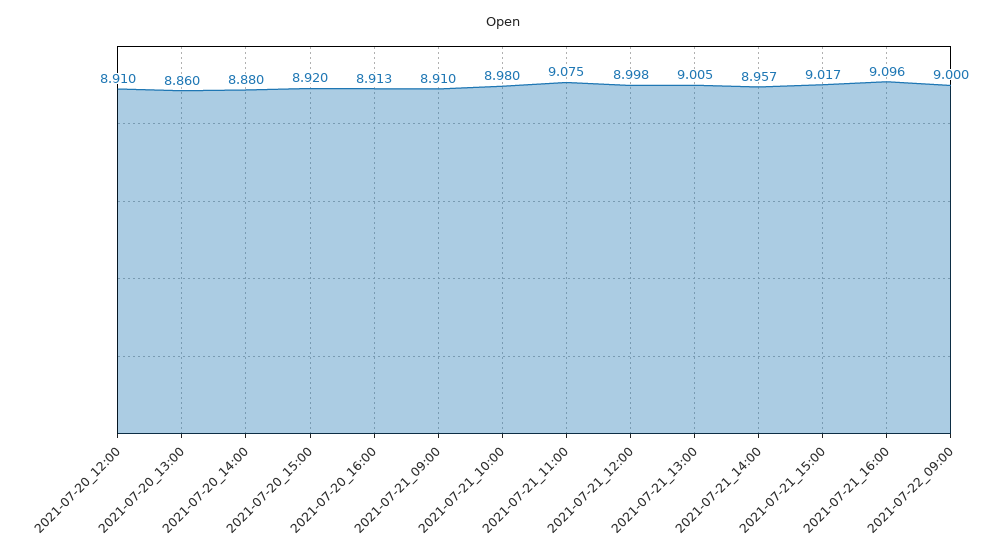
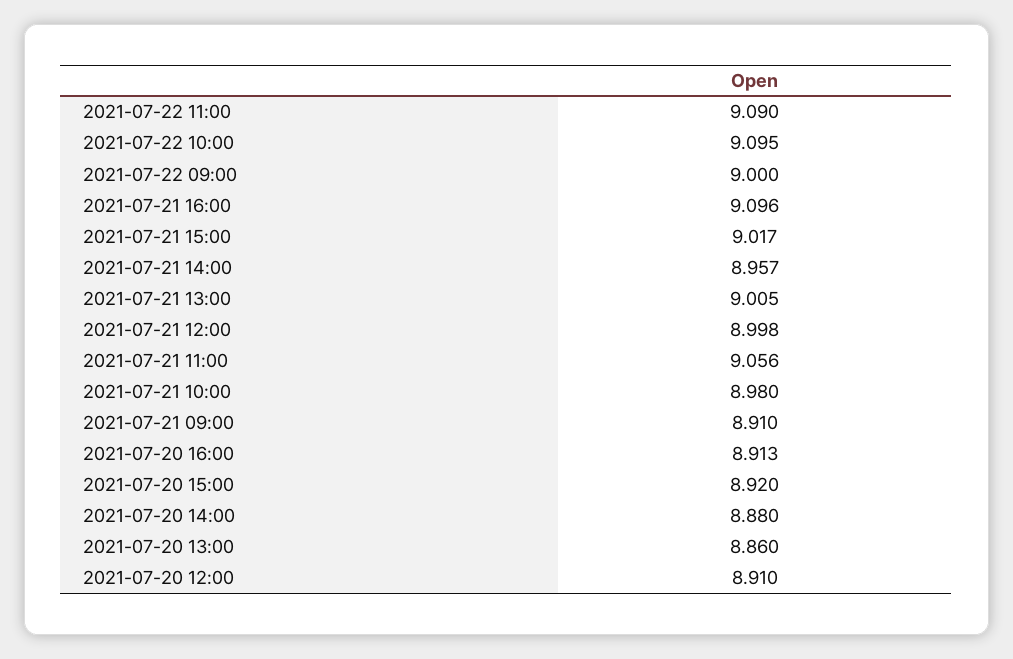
2021-07-21_11:00: 9.075 -> 9.056
2021-07-22 11:00: none -> 9.09
2021-07-22 10:00: none -> 9.095

